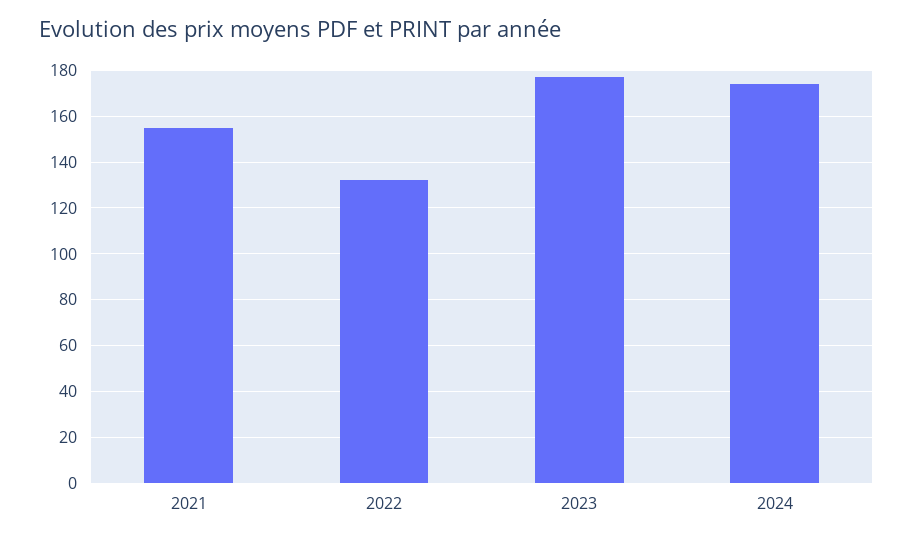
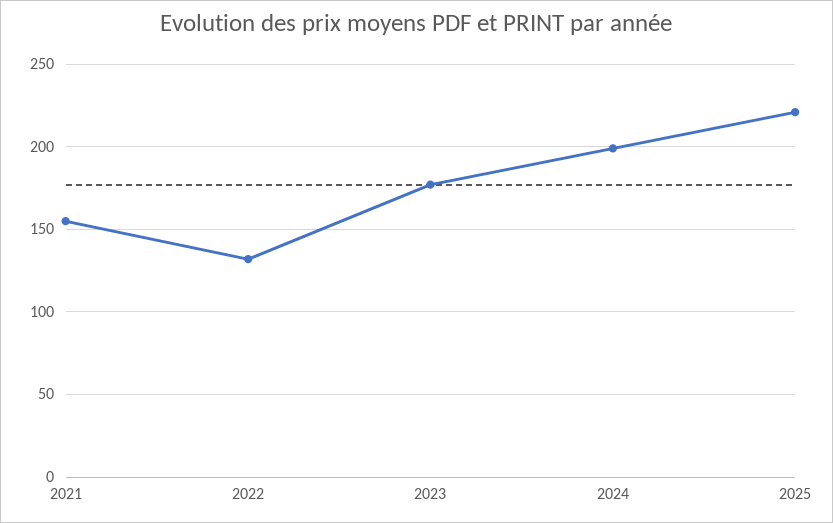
2024: 175 -> 200
2025: none -> 220

